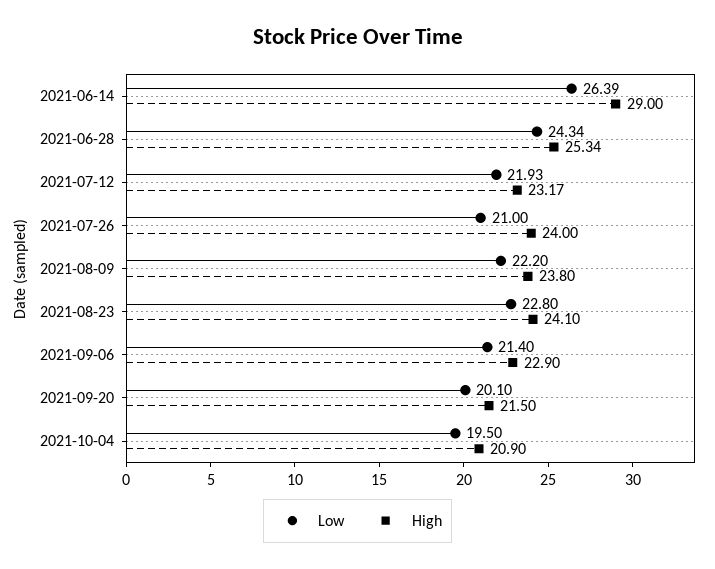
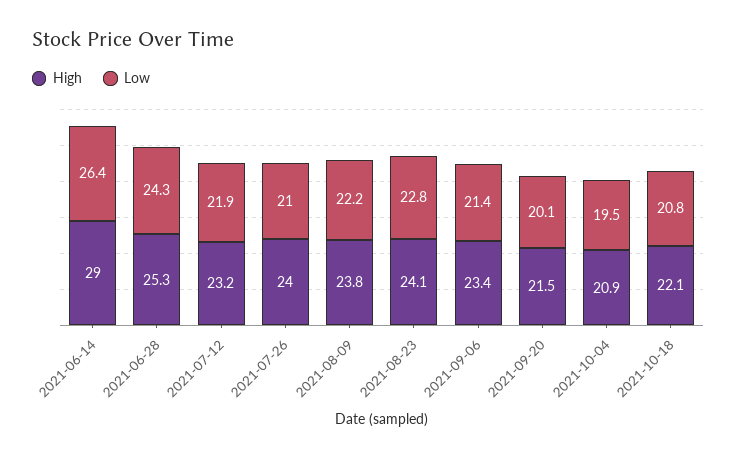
High, 2021-09-06: 22.9 -> 23.4
High, 2021-10-18: none -> 22.1
Low, 2021-10-18: none -> 20.8

